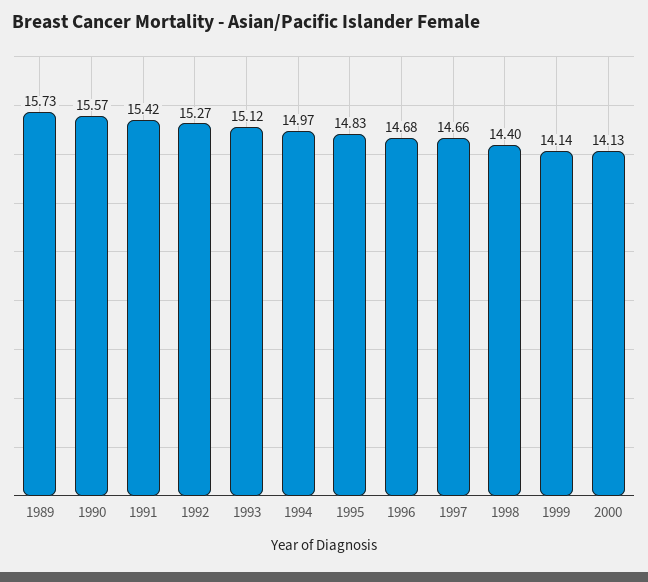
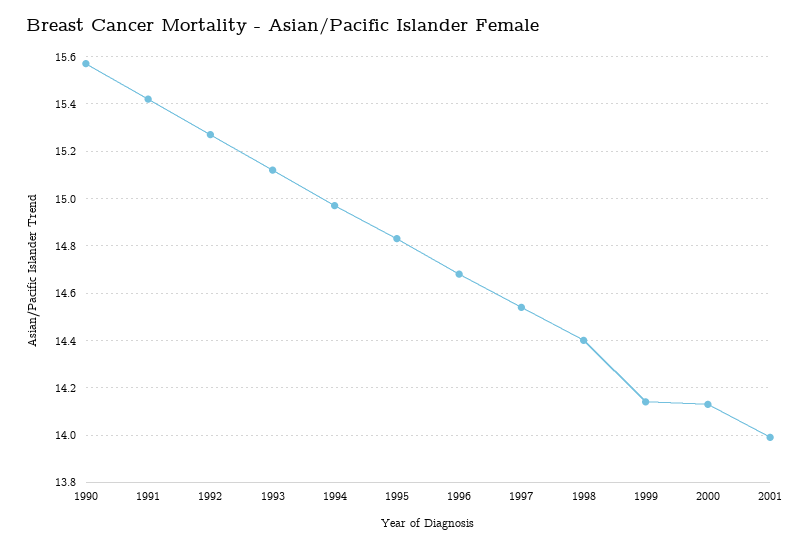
1989: 15.73 -> none
1997: 14.66 -> 14.55
2001: none -> 14

